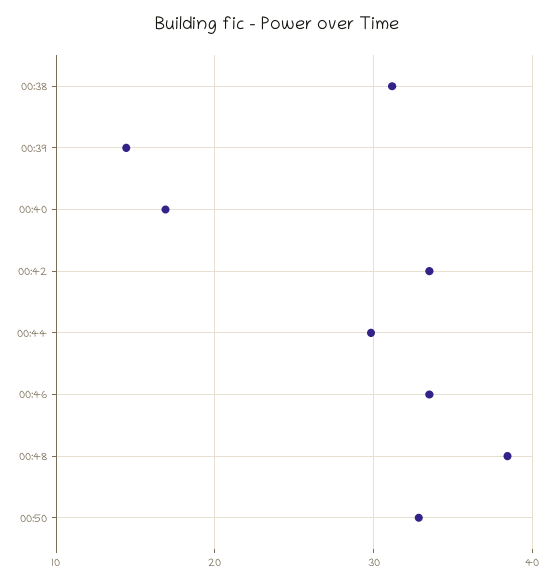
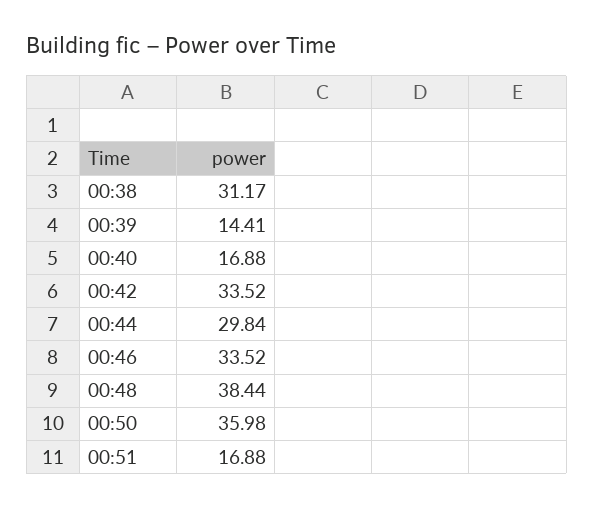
00:50: 33 -> 35.98
00:51: none -> 16.88

